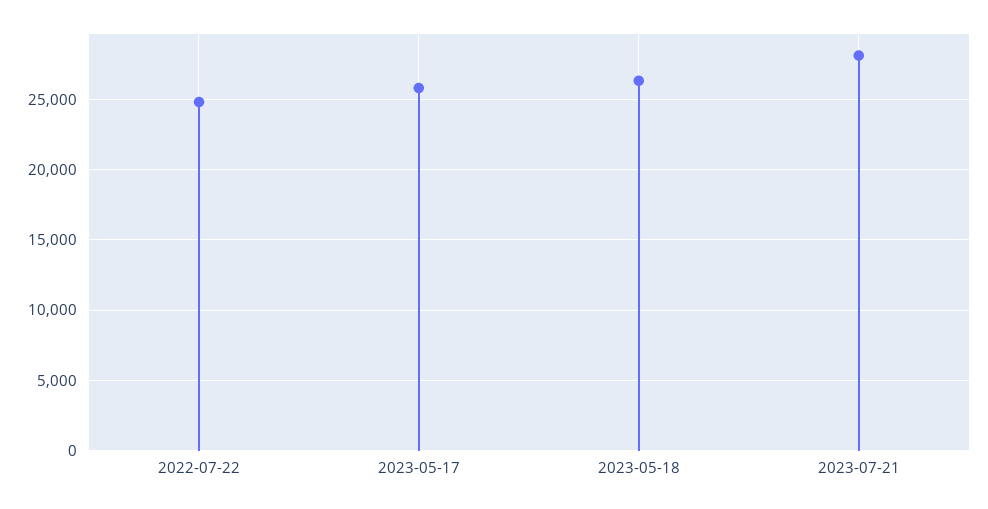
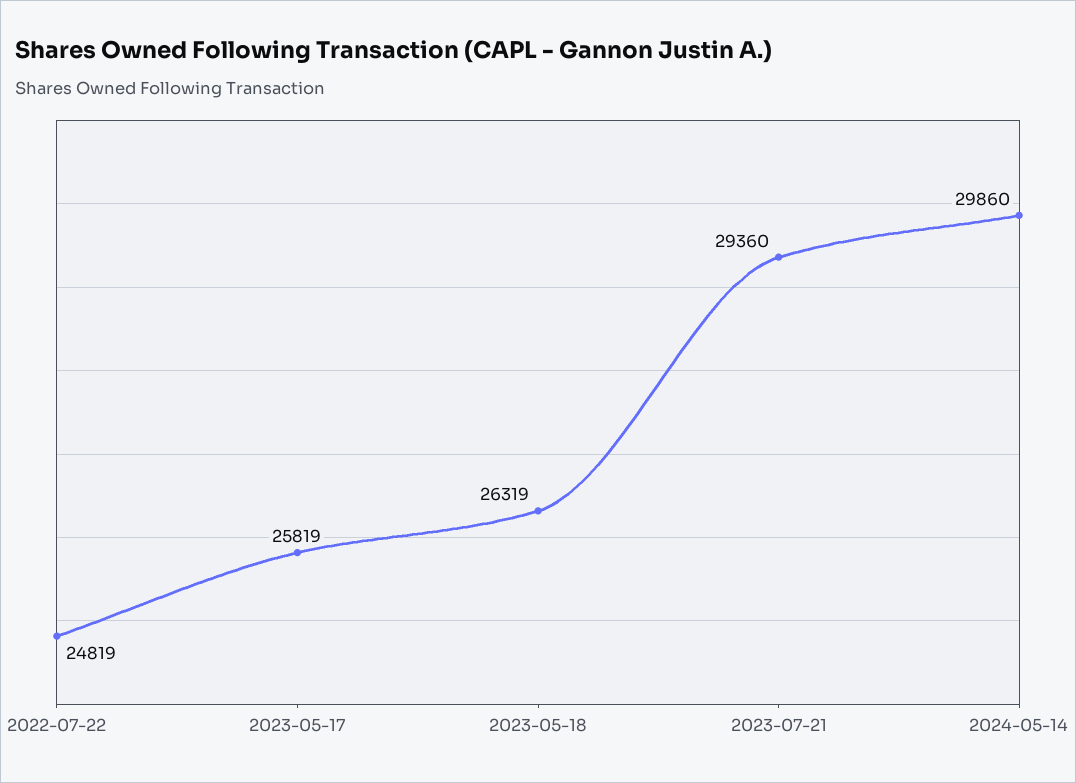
2023-07-21: 28000 -> 29360
2024-05-14: none -> 29860

